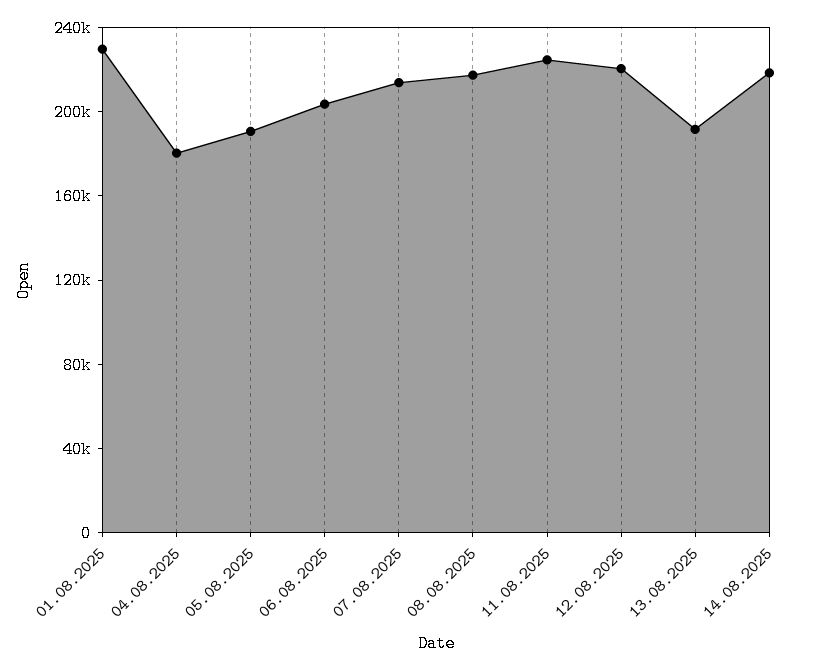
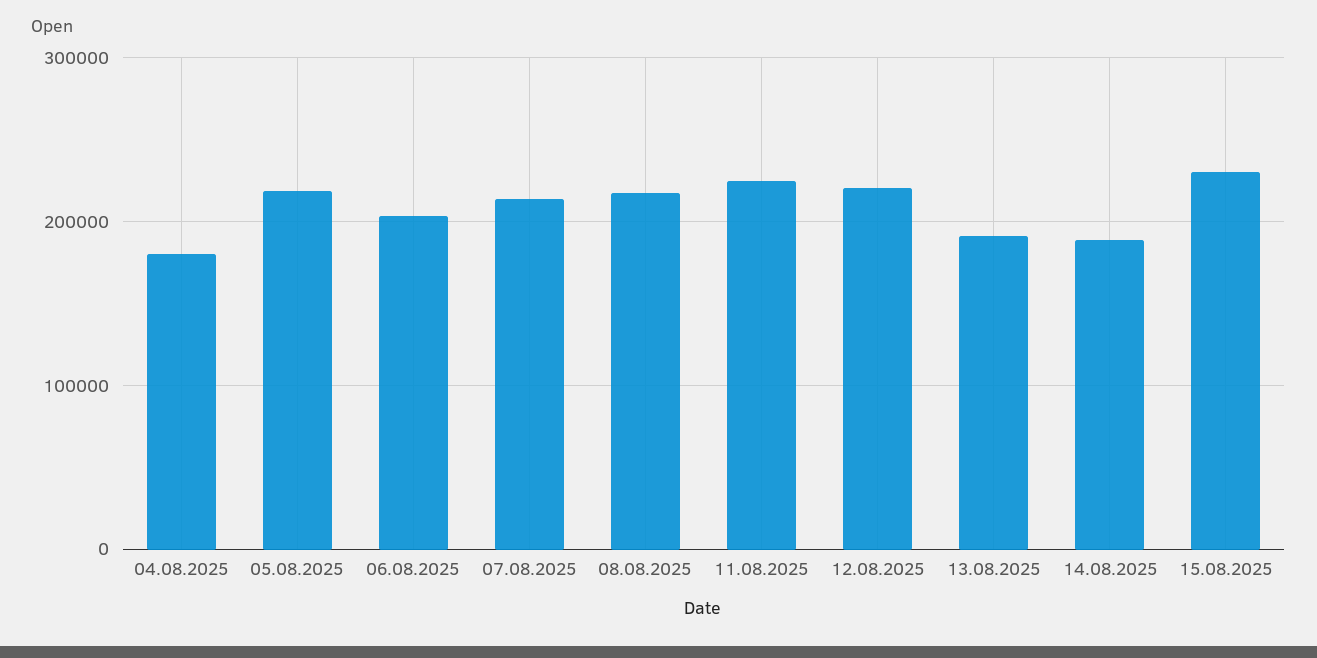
01.08.2025: 230000 -> none
05.08.2025: 190000 -> 220000
14.08.2025: 220000 -> 190000
15.08.2025: none -> 230000

